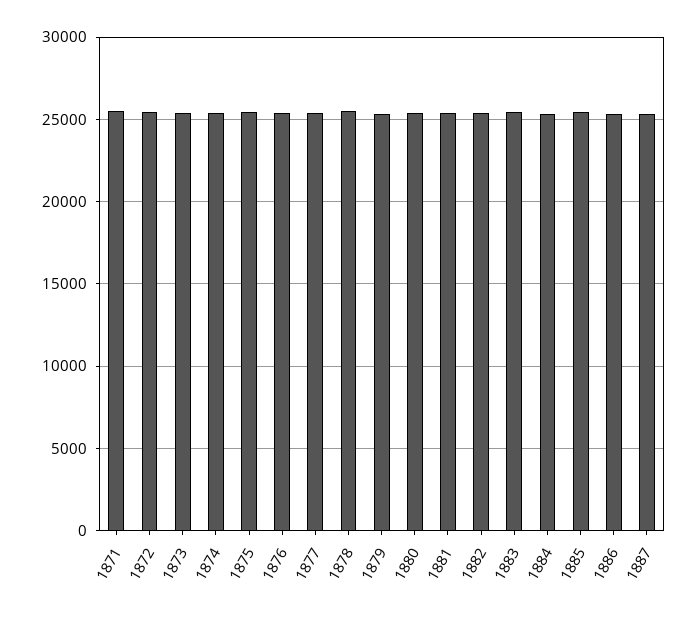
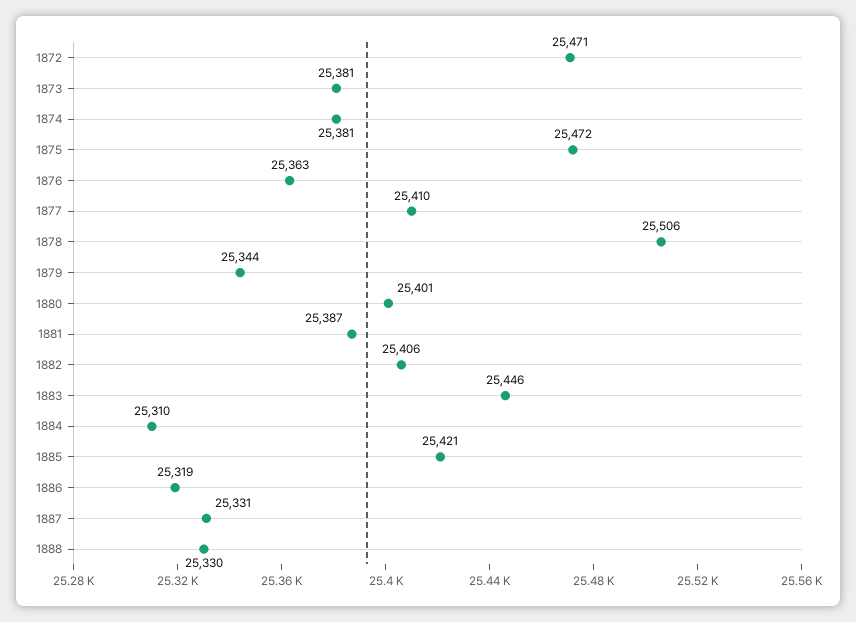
1871: 25500 -> none
1888: none -> 25330

